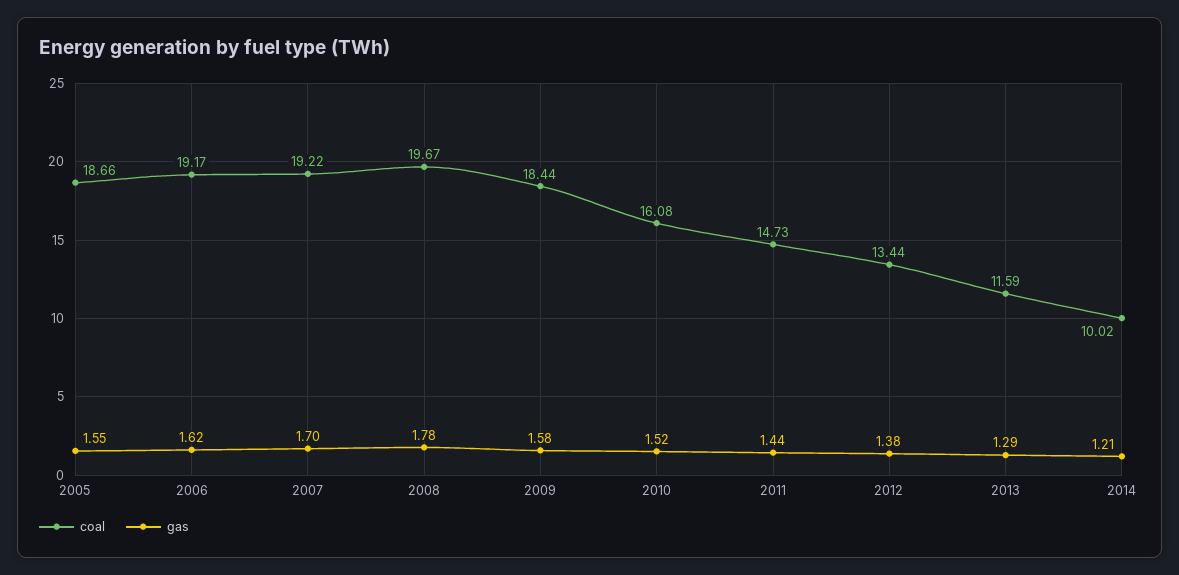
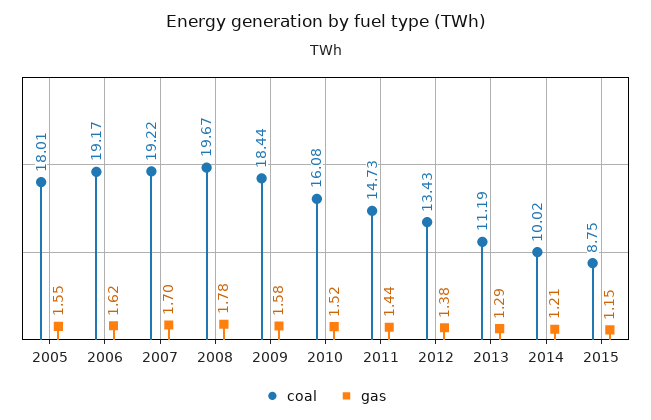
coal, 2005: 18.66 -> 18.01
coal, 2012: 13.44 -> 13.43
coal, 2013: 11.59 -> 11.19
coal, 2015: none -> 8.75
gas, 2015: none -> 1.15

